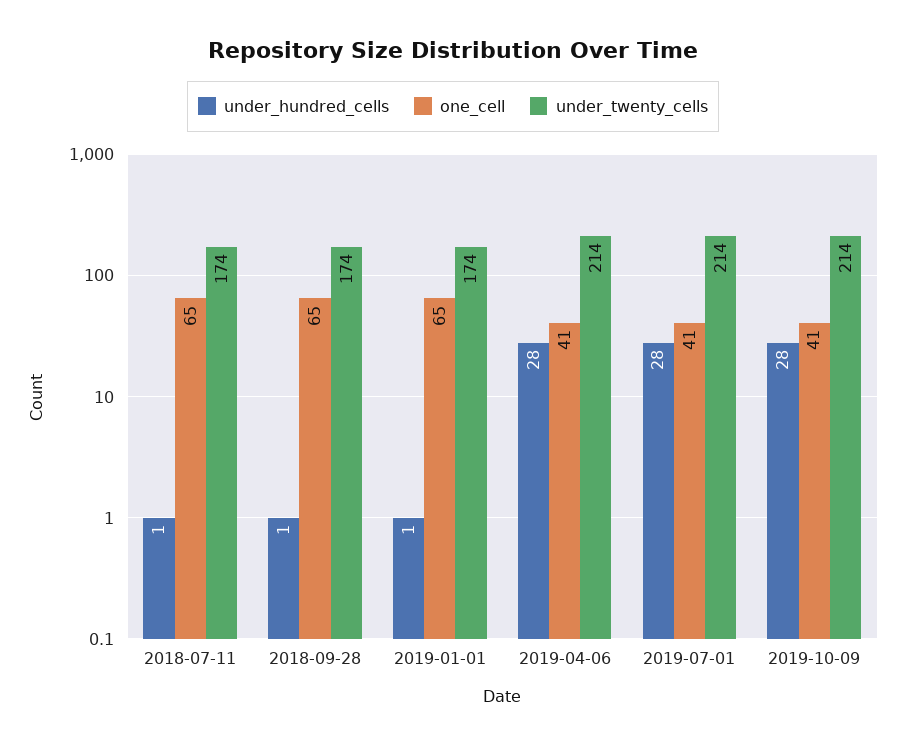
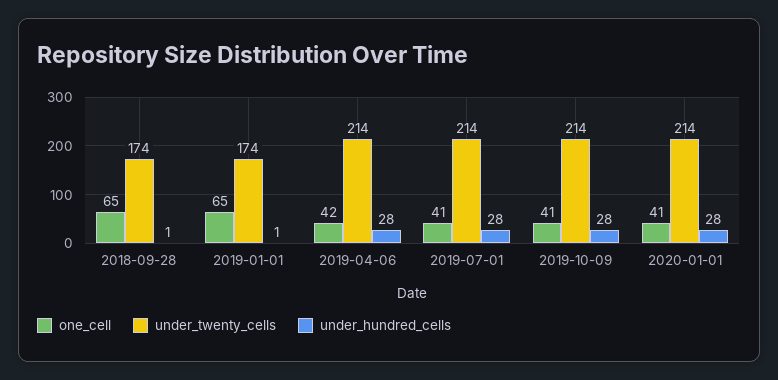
under_hundred_cells, 2018-07-11: 1 -> none
one_cell, 2018-07-11: 65 -> none
under_twenty_cells, 2018-07-11: 174 -> none
one_cell, 2019-04-06: 41 -> 42
one_cell, 2020-01-01: none -> 41
under_twenty_cells, 2020-01-01: none -> 214
under_hundred_cells, 2020-01-01: none -> 28

